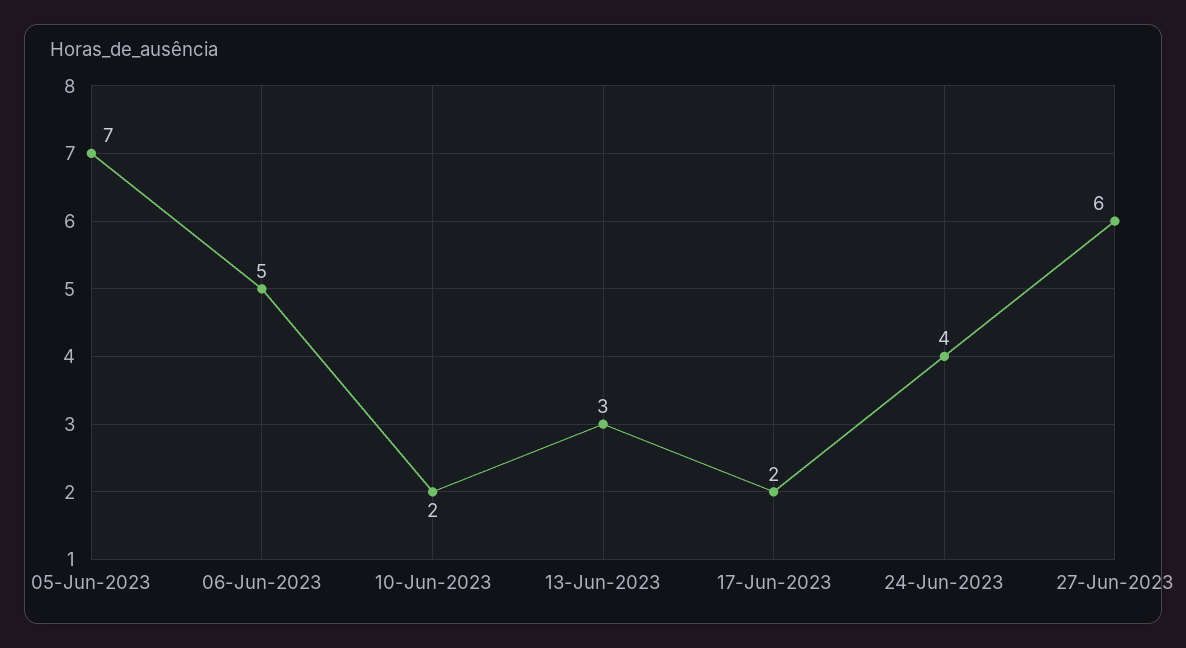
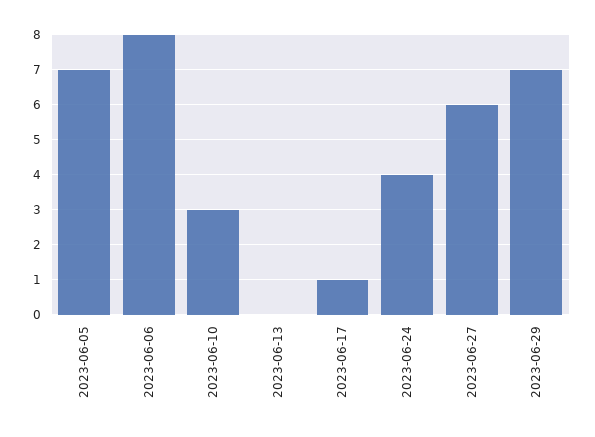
06-Jun-2023: 5 -> 8
10-Jun-2023: 2 -> 3
13-Jun-2023: 3 -> 0
17-Jun-2023: 2 -> 1
2023-06-29: none -> 7

